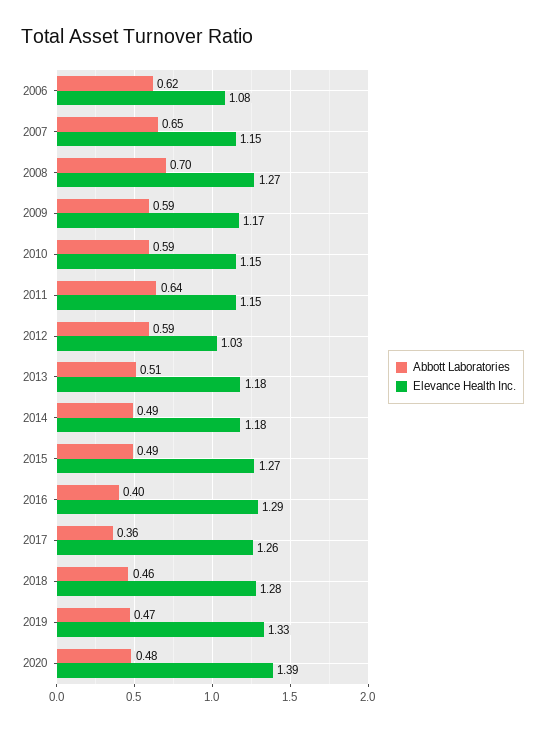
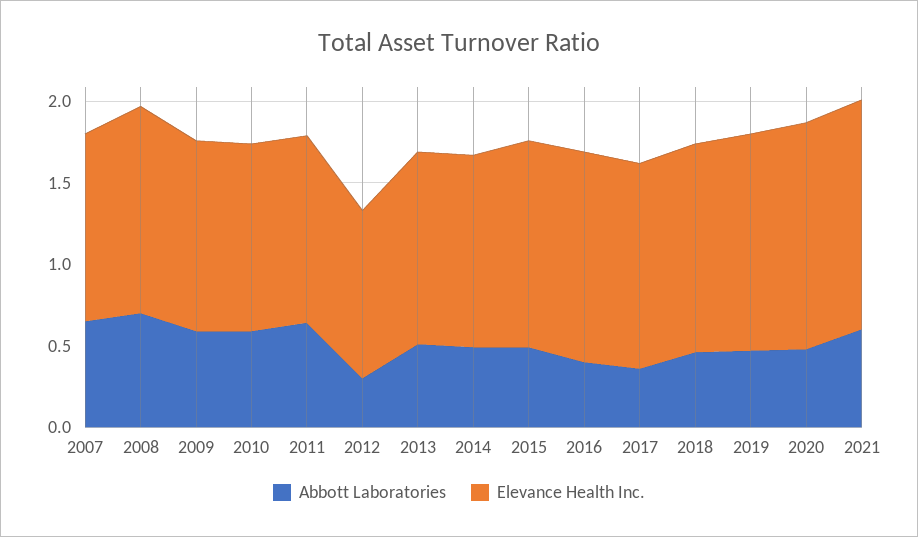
Abbott Laboratories, 2006: 0.62 -> none
Elevance Health Inc., 2006: 1.08 -> none
Abbott Laboratories, 2012: 0.59 -> 0.3
Abbott Laboratories, 2021: none -> 0.6
Elevance Health Inc., 2021: none -> 1.4

